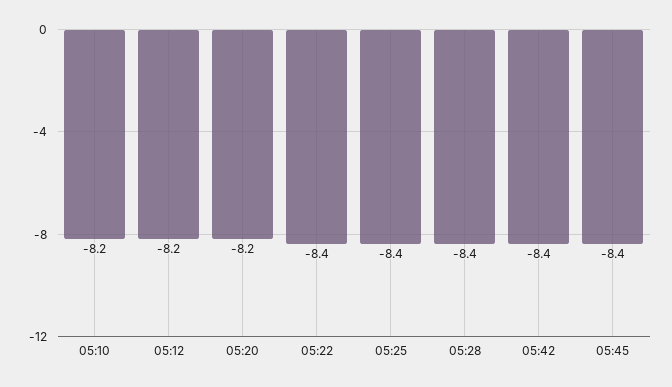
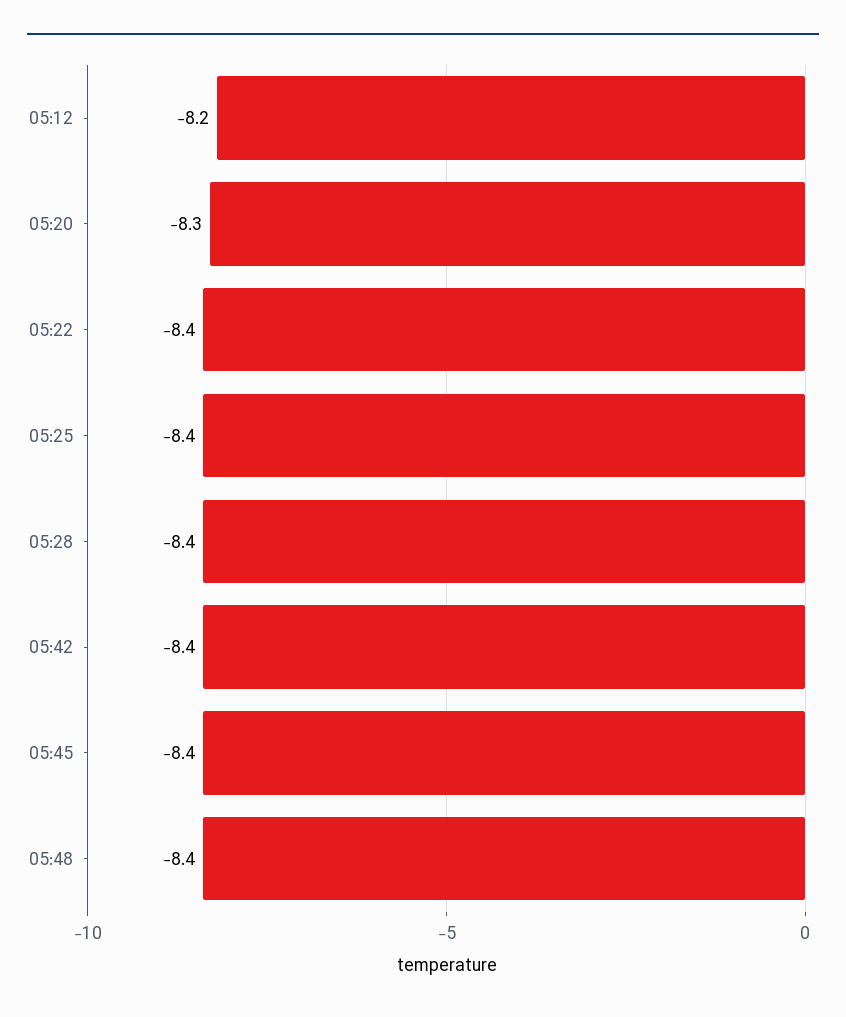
05:10: -8.2 -> none
05:20: -8.2 -> -8.3
05:48: none -> -8.4

